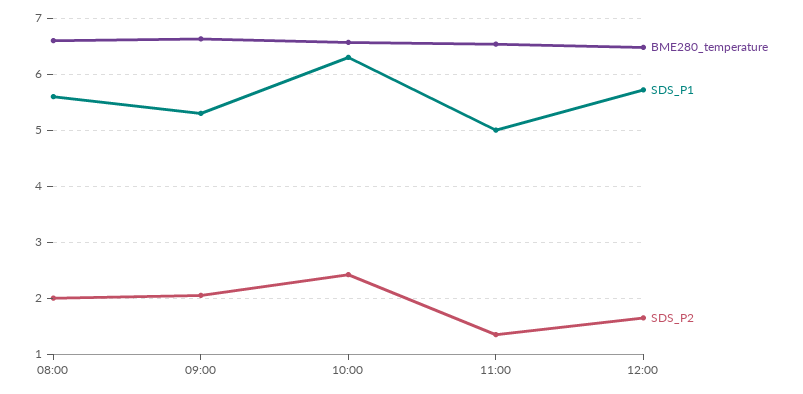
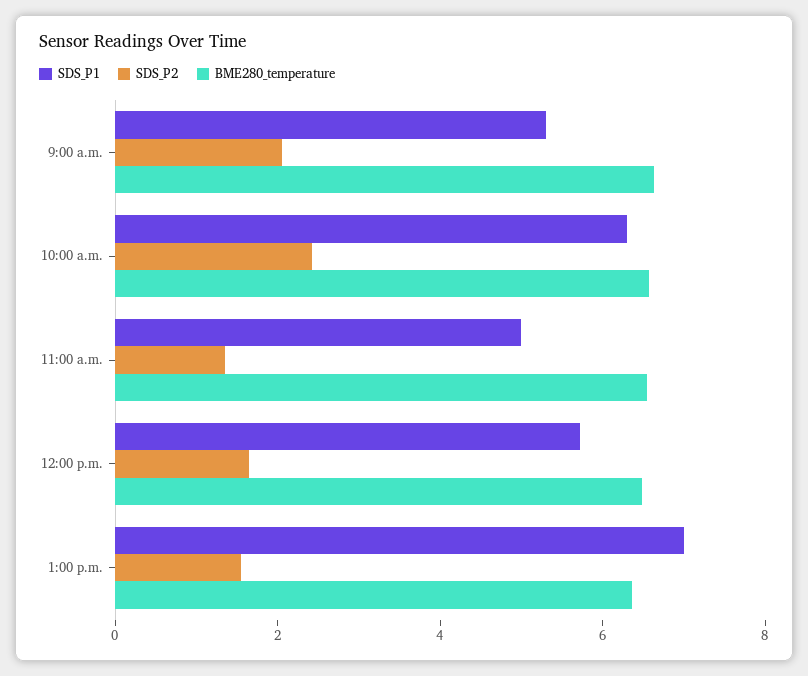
BME280_temperature, 08:00: 6.6 -> none
SDS_P1, 08:00: 5.6 -> none
SDS_P2, 08:00: 2 -> none
SDS_P1, 1:00 p.m.: none -> 7
SDS_P2, 1:00 p.m.: none -> 1.5
BME280_temperature, 1:00 p.m.: none -> 6.5

